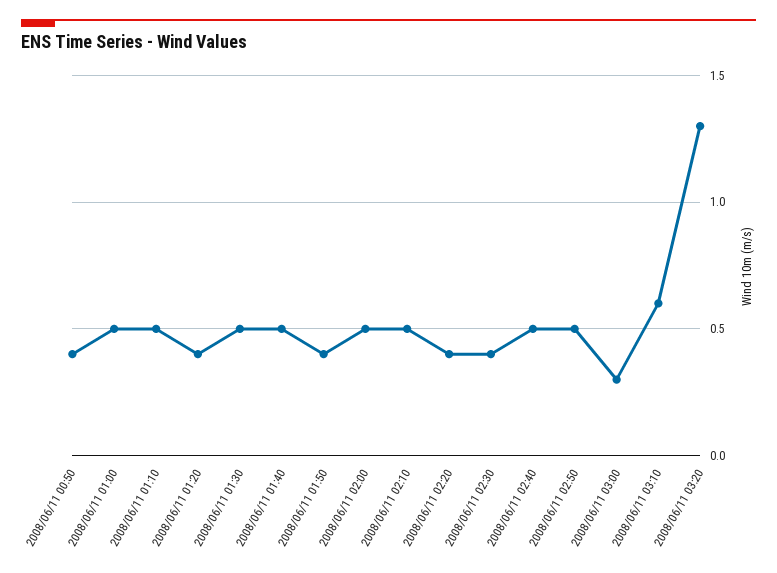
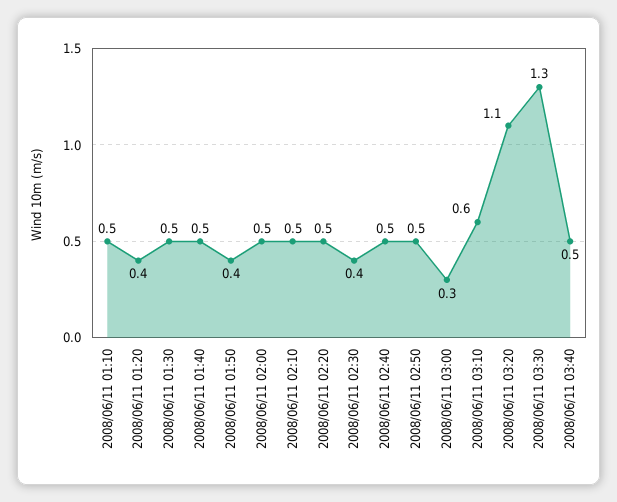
2008/06/11 00:50: 0.4 -> none
2008/06/11 01:00: 0.5 -> none
2008/06/11 02:20: 0.4 -> 0.5
2008/06/11 03:20: 1.3 -> 1.1
2008/06/11 03:30: none -> 1.3
2008/06/11 03:40: none -> 0.5

